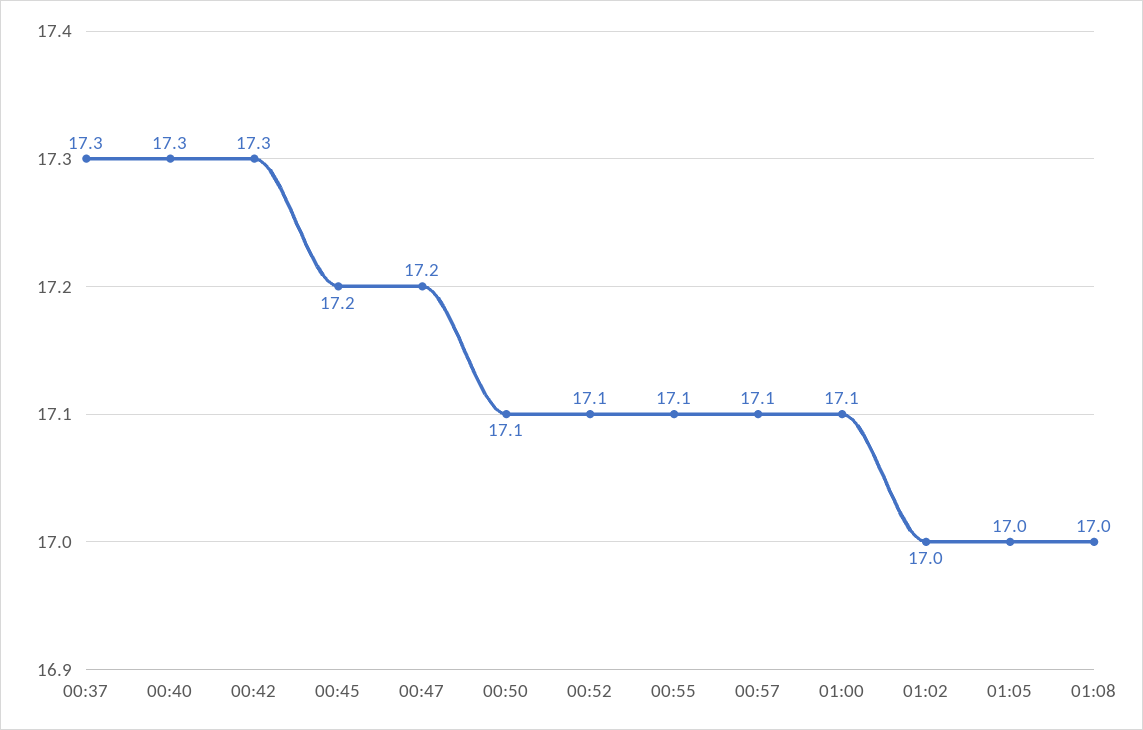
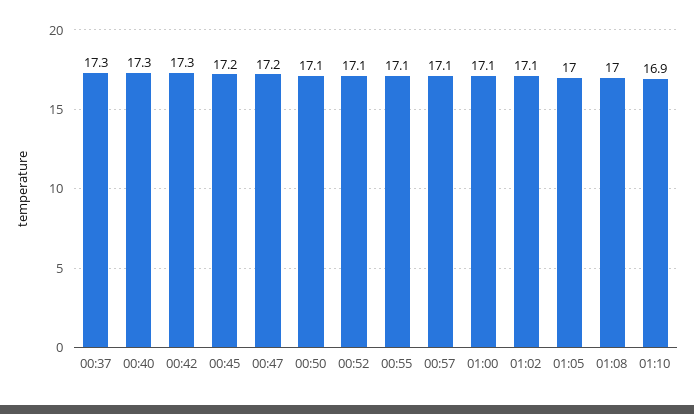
01:02: 17 -> 17.1
01:10: none -> 16.9

